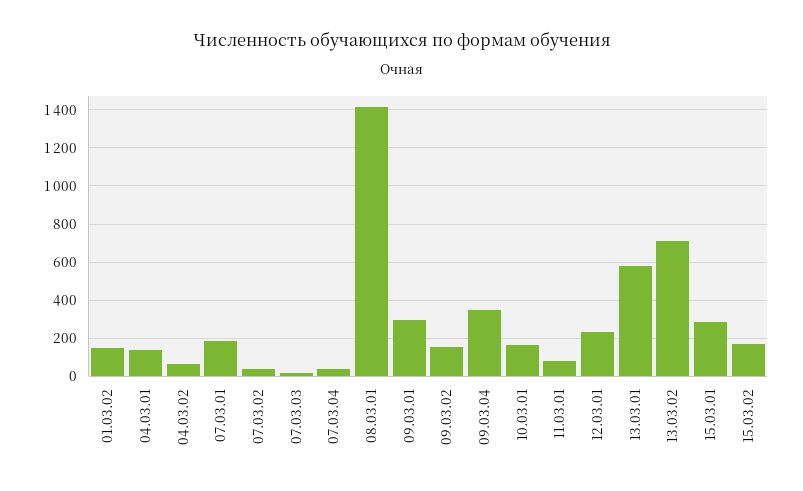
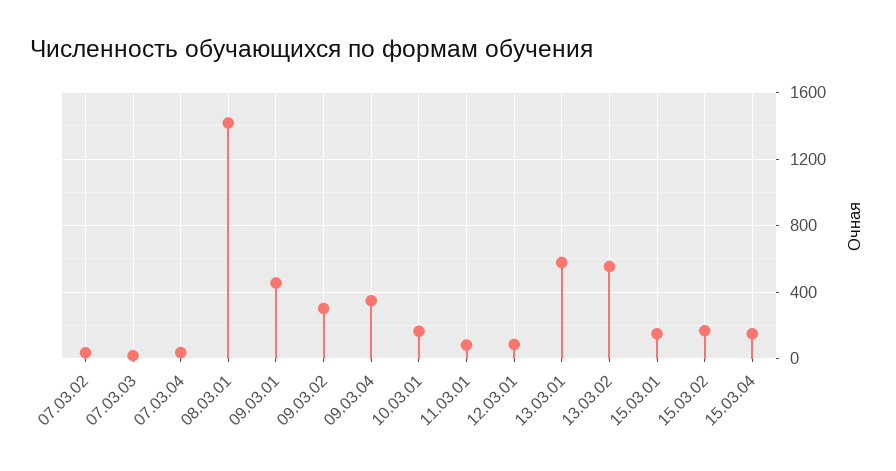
01.03.02: 150 -> none
04.03.01: 150 -> none
04.03.02: 50 -> none
07.03.01: 200 -> none
09.03.01: 300 -> 450
09.03.02: 150 -> 300
12.03.01: 250 -> 100
13.03.02: 700 -> 550
15.03.01: 300 -> 150
15.03.04: none -> 150

